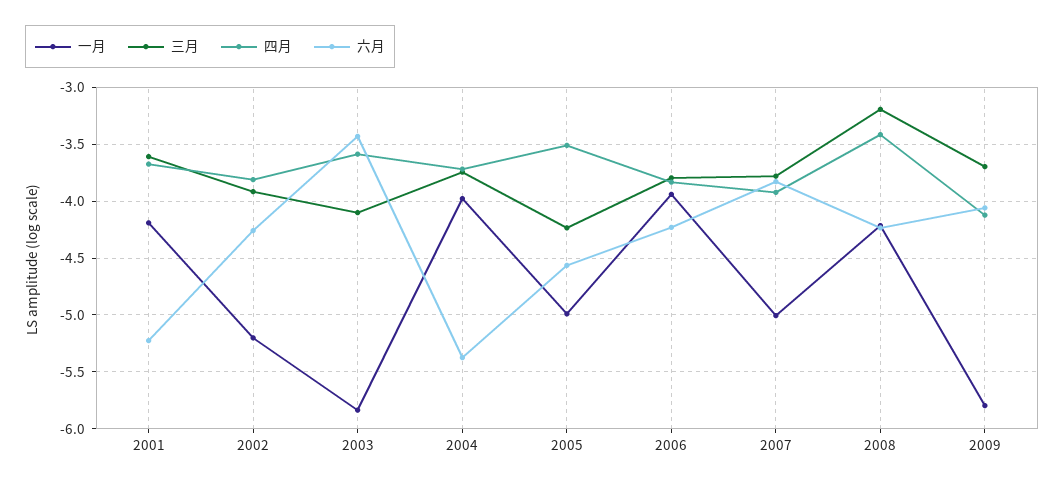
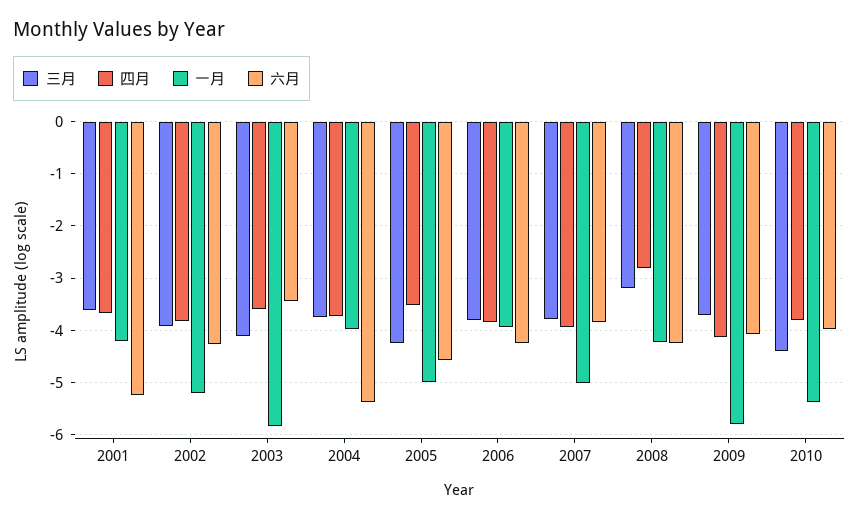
四月, 2008: -3.4 -> -2.8
三月, 2010: none -> -4.4
四月, 2010: none -> -3.8
一月, 2010: none -> -5.4
六月, 2010: none -> -4

